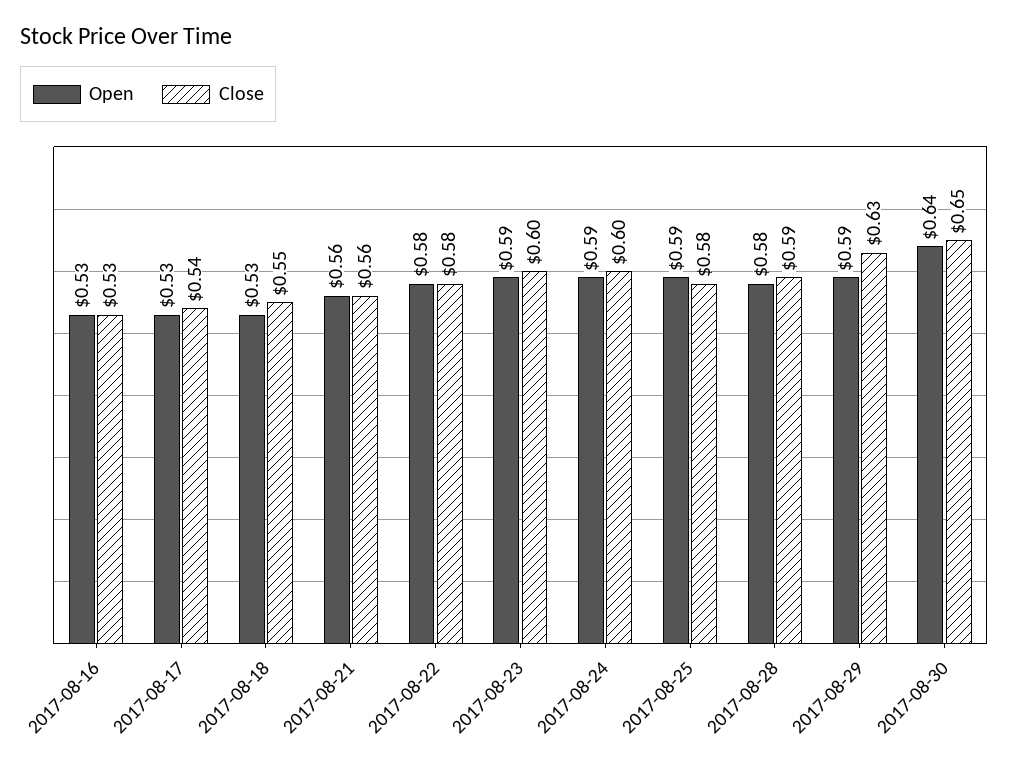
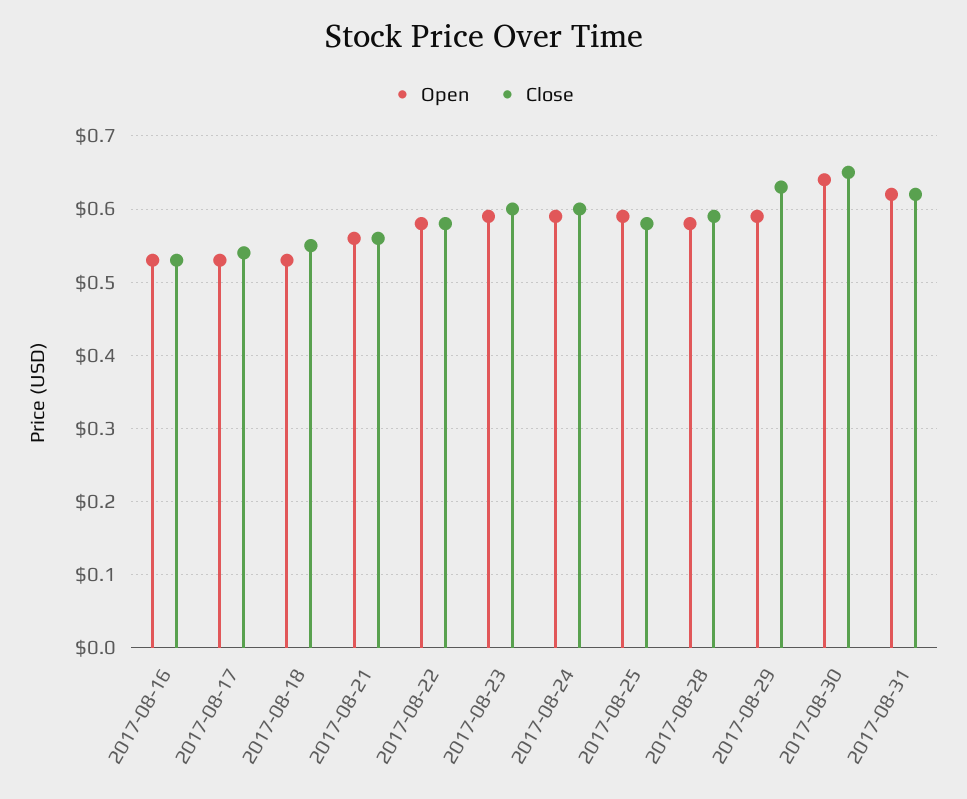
Open, 2017-08-31: none -> 0.62
Close, 2017-08-31: none -> 0.62

